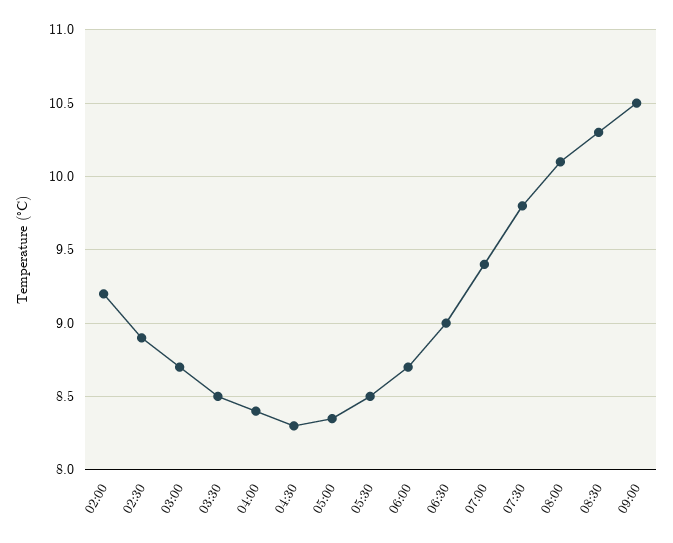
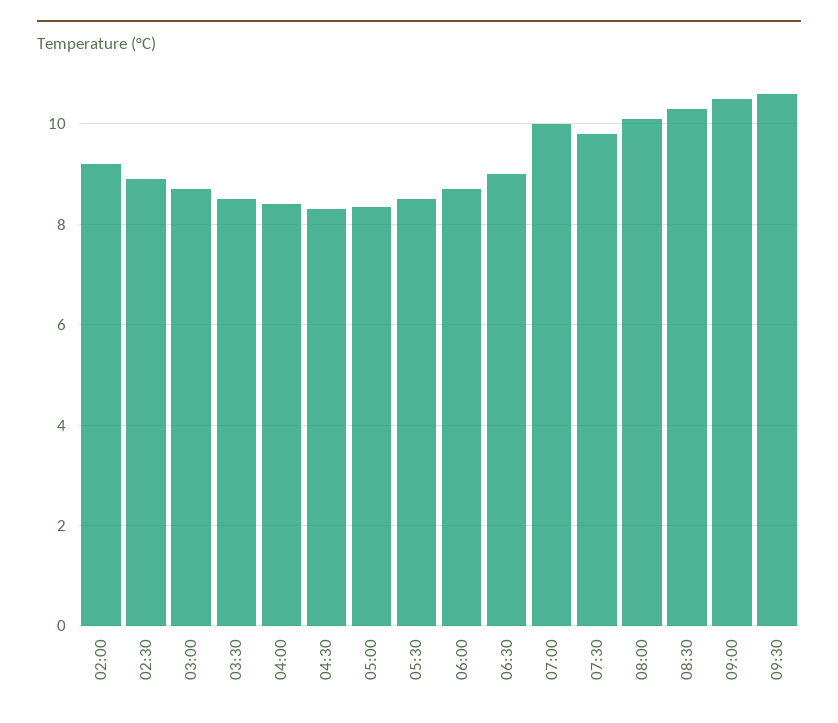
07:00: 9.4 -> 10
09:30: none -> 10.6

